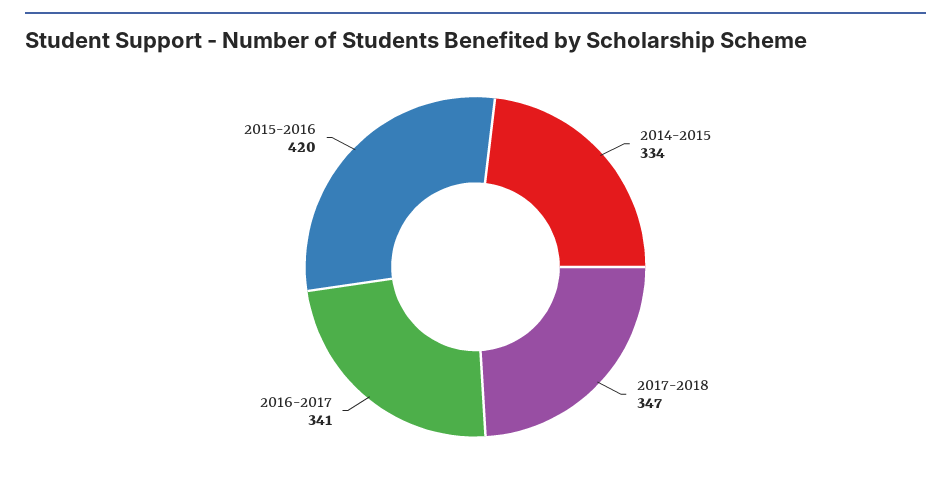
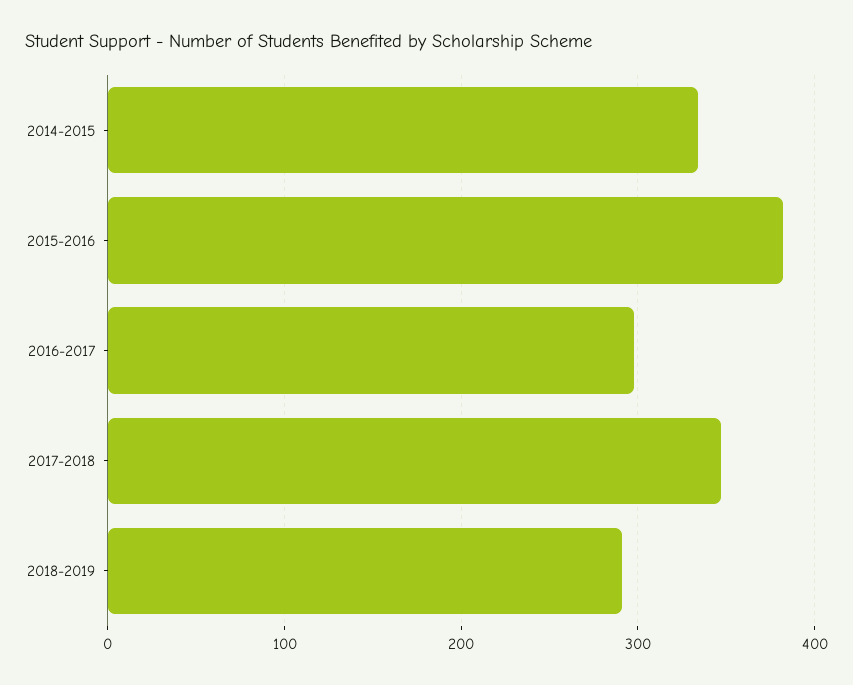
2016-2017: 341 -> 300
2015-2016: 420 -> 380
2018-2019: none -> 290

